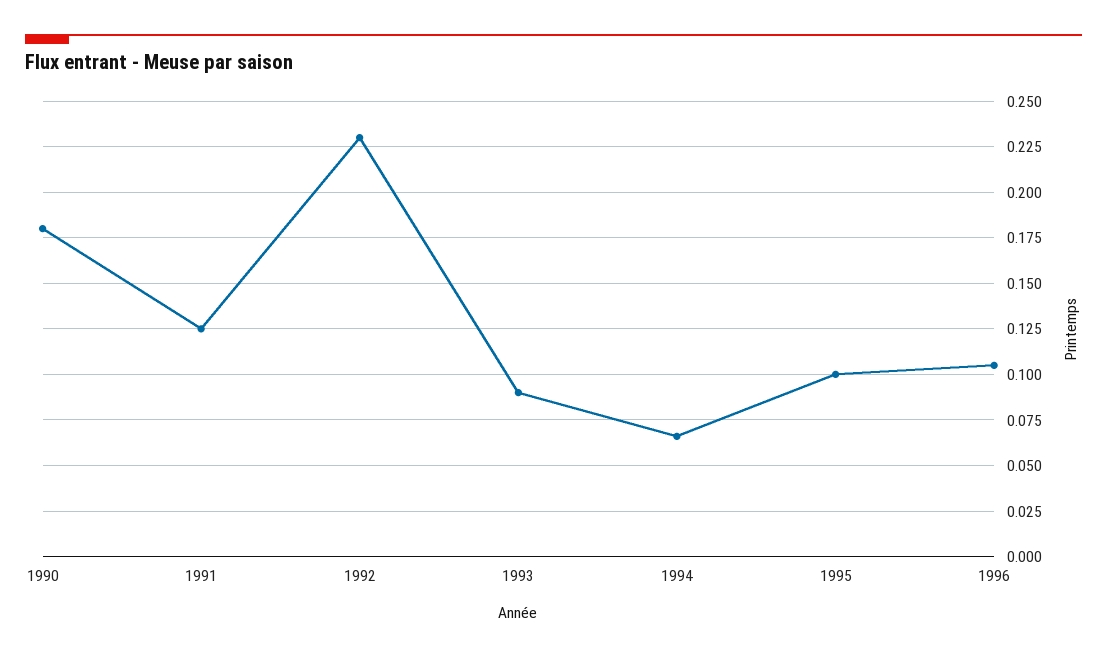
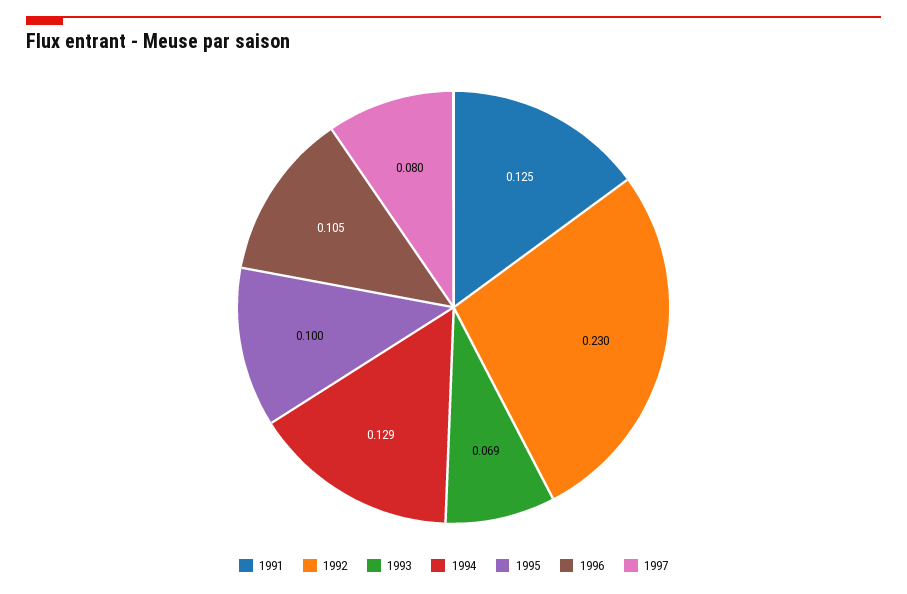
1990: 0.18 -> none
1993: 0.09 -> 0.069
1994: 0.065 -> 0.129
1997: none -> 0.08

